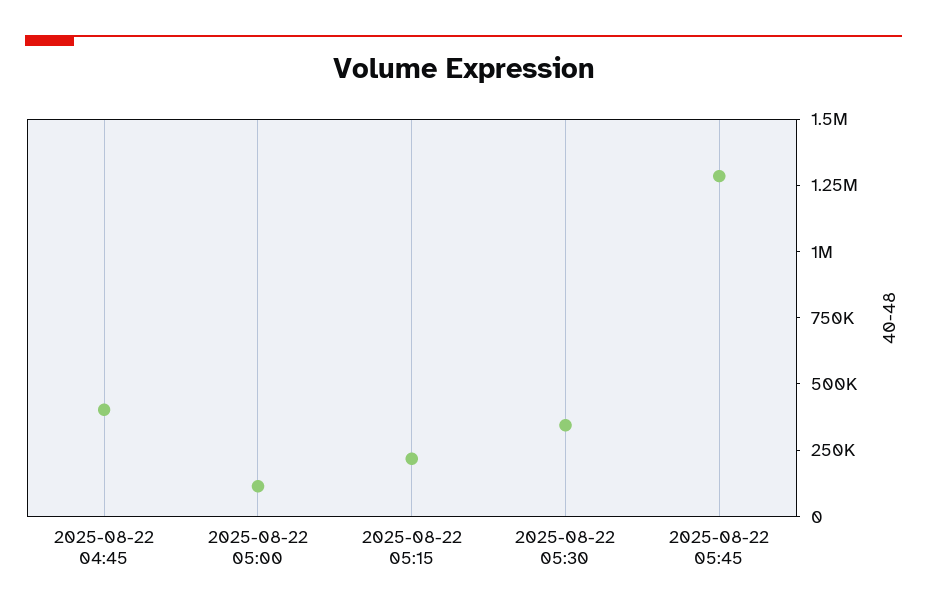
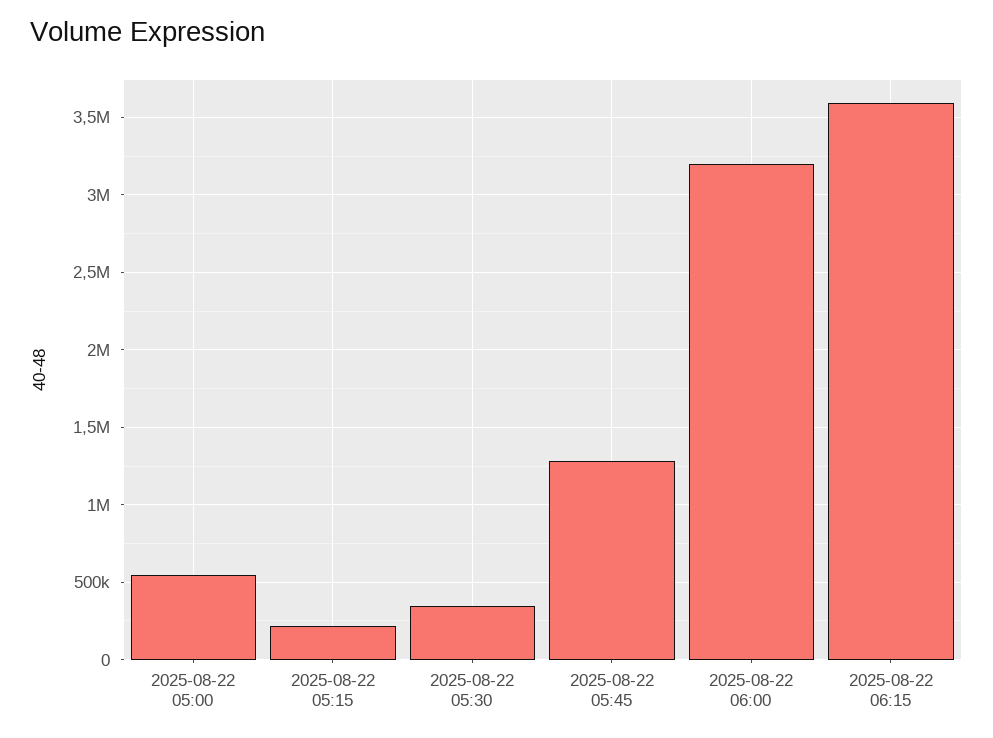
2025-08-22 04:45: 400000 -> none
2025-08-22 05:00: 100000 -> 550000
2025-08-22 06:00: none -> 3200000
2025-08-22 06:15: none -> 3600000

